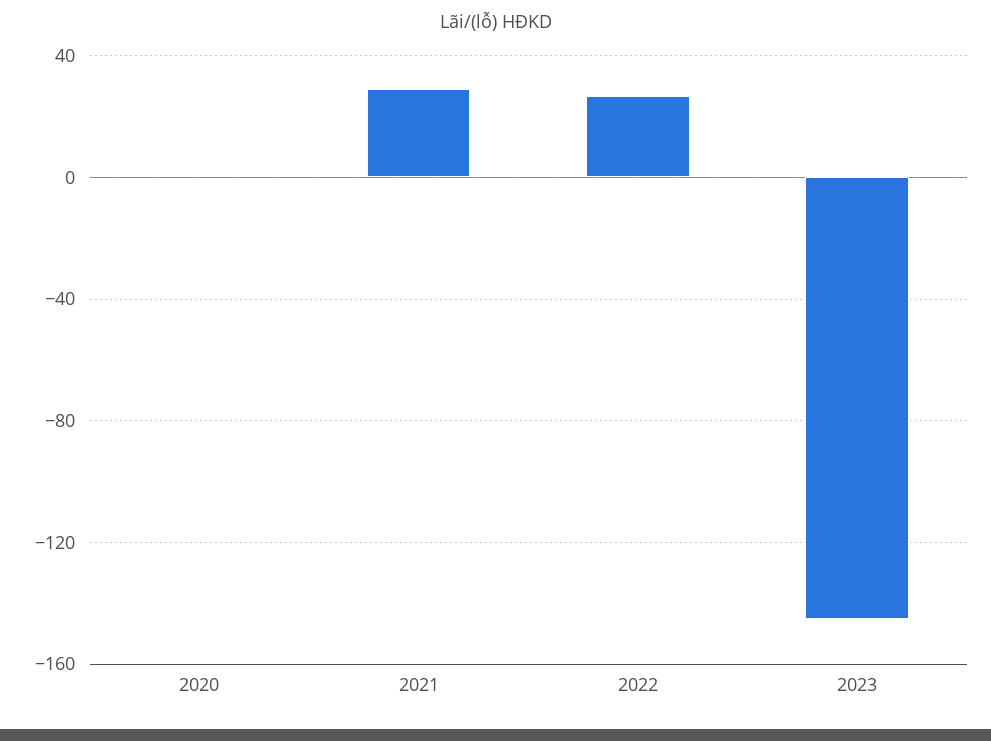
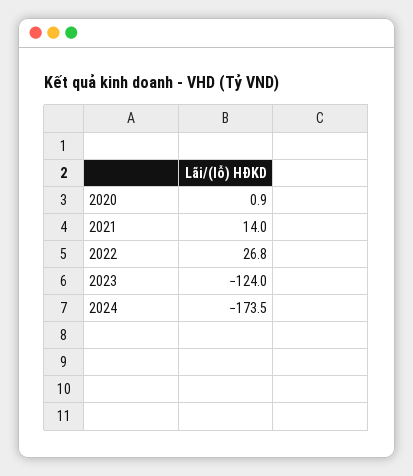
2021: 30 -> 14
2023: -145 -> -124
2024: none -> -173.5

